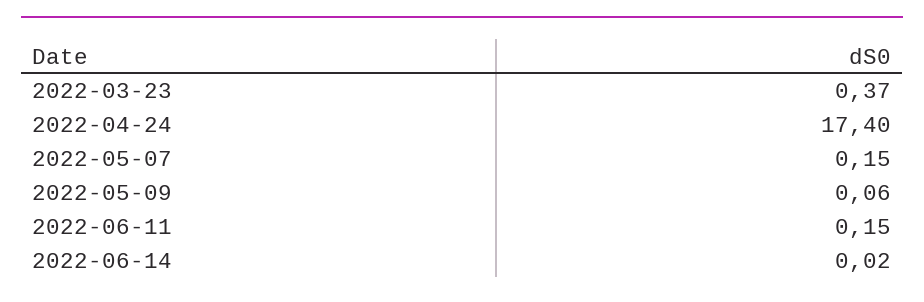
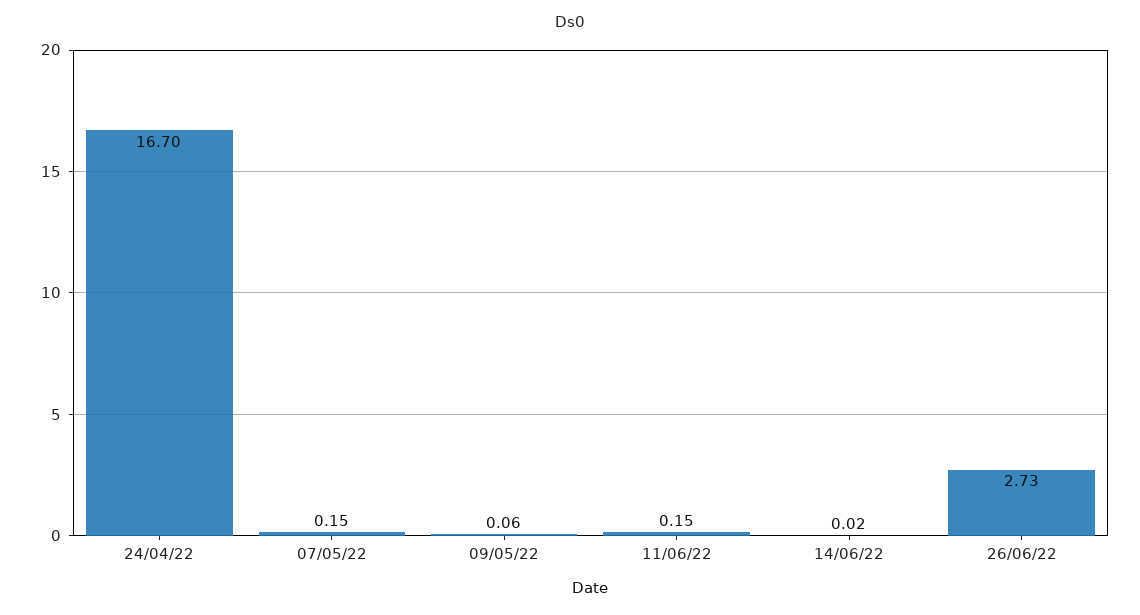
2022-03-23: 0.37 -> none
2022-04-24: 17.4 -> 16.7
26/06/22: none -> 2.73

